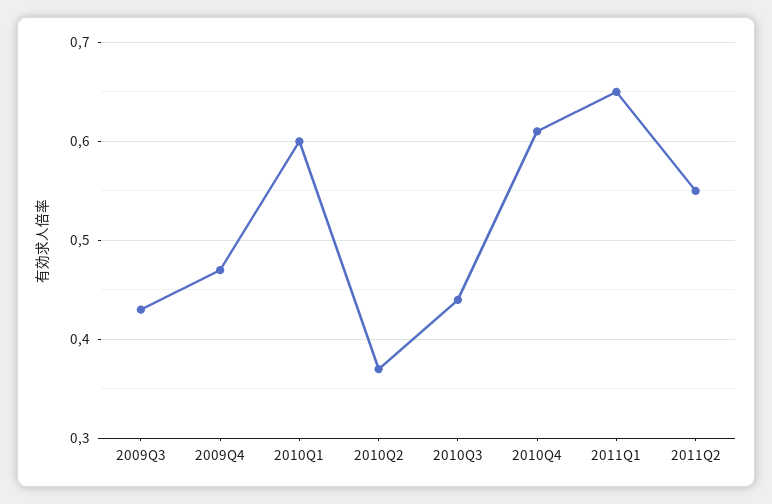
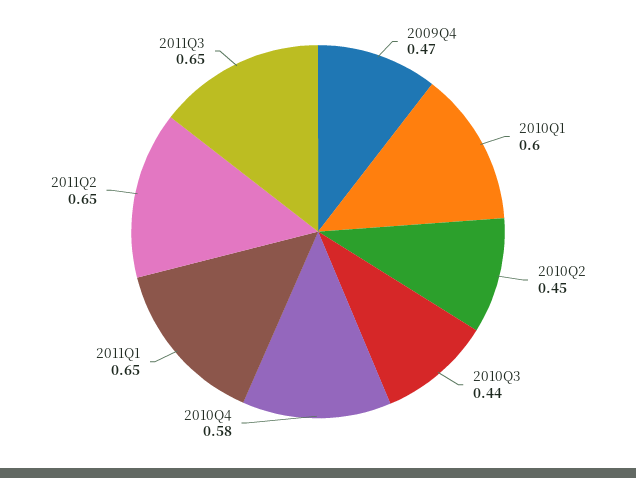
2009Q3: 0.43 -> none
2010Q2: 0.37 -> 0.45
2010Q4: 0.61 -> 0.58
2011Q2: 0.55 -> 0.65
2011Q3: none -> 0.65

